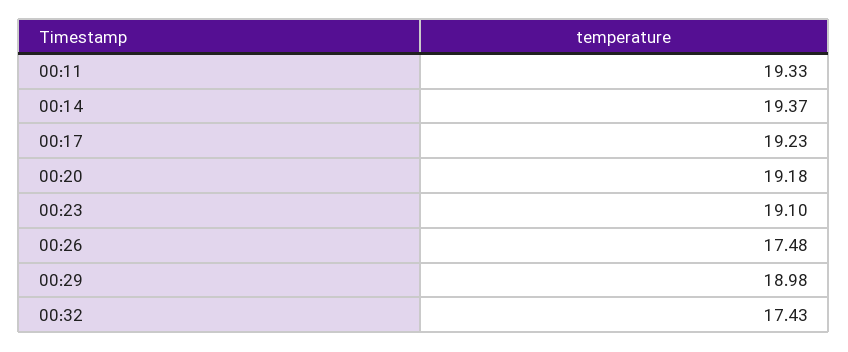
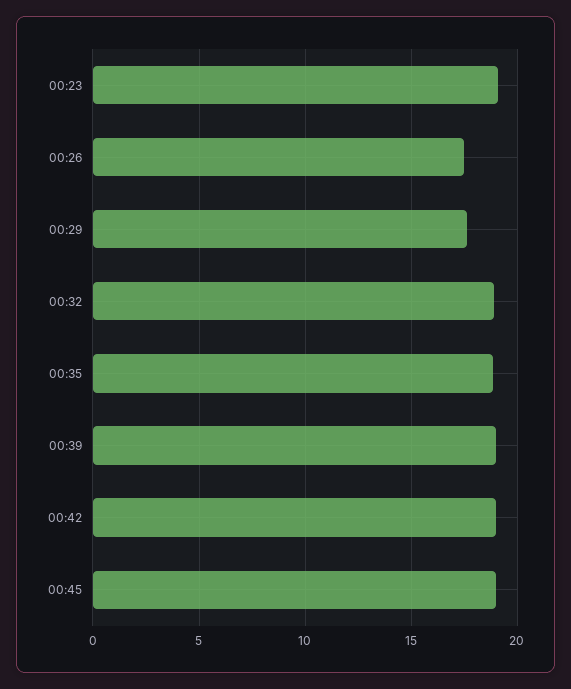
00:11: 19.33 -> none
00:14: 19.37 -> none
00:17: 19.23 -> none
00:20: 19.18 -> none
00:29: 18.98 -> 17.5
00:32: 17.43 -> 19
00:35: none -> 19
00:39: none -> 19
00:42: none -> 19
00:45: none -> 19

